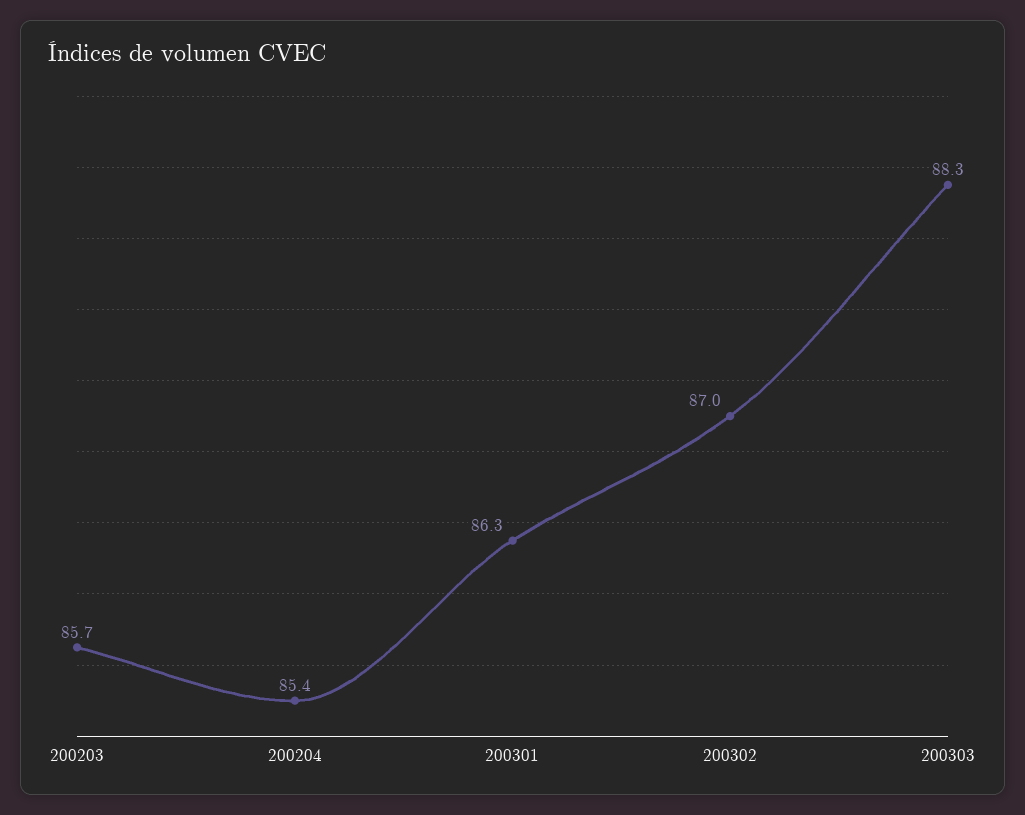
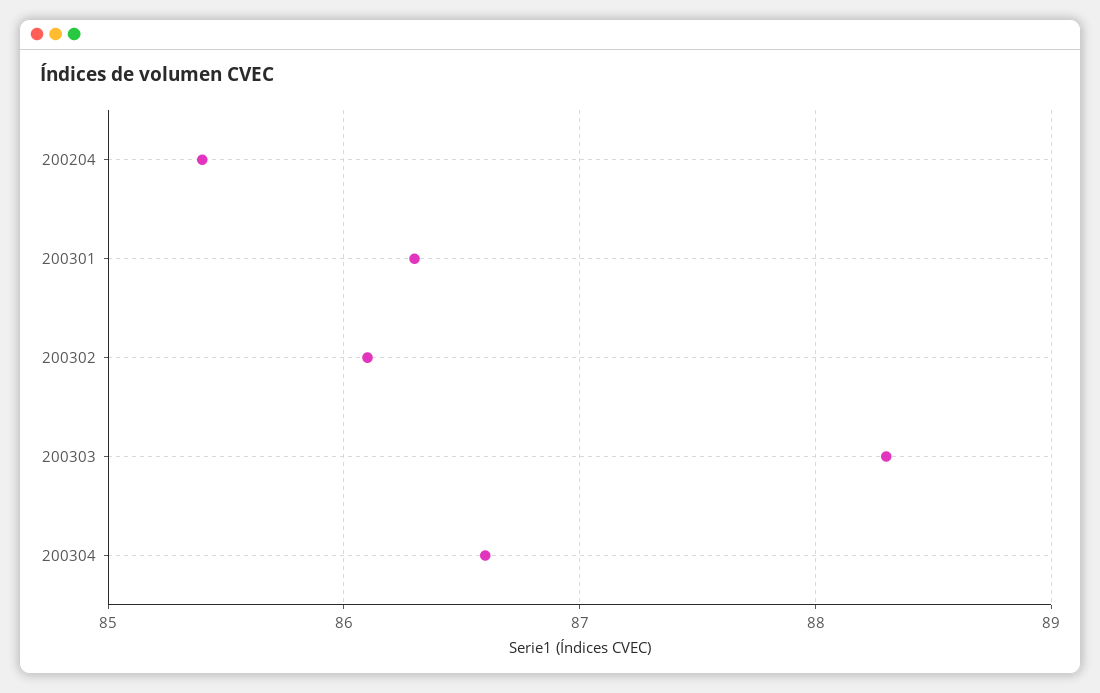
200203: 85.7 -> none
200302: 87 -> 86.1
200304: none -> 86.6

